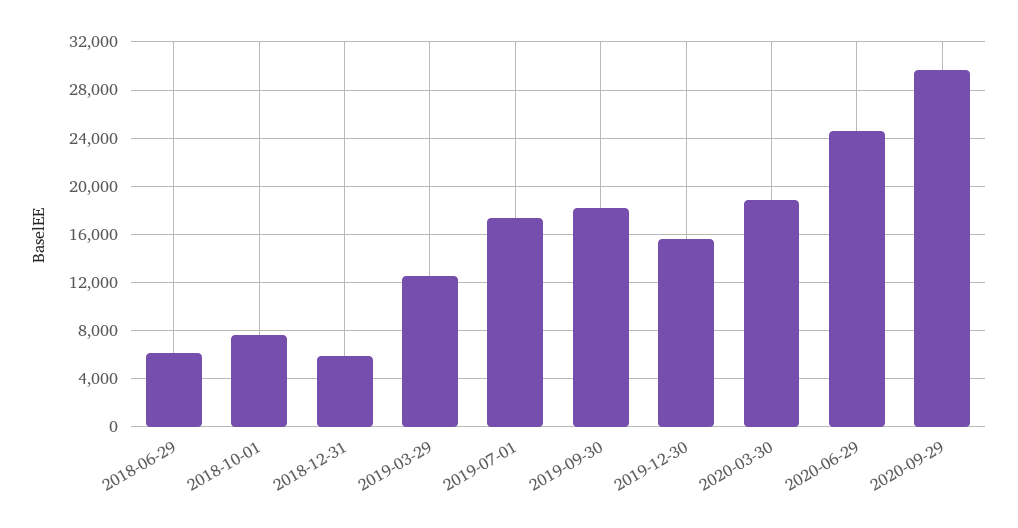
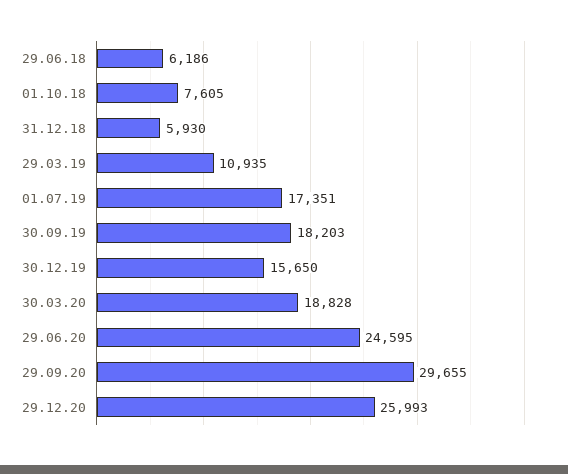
2019-03-29: 12500 -> 10935
29.12.20: none -> 25993

